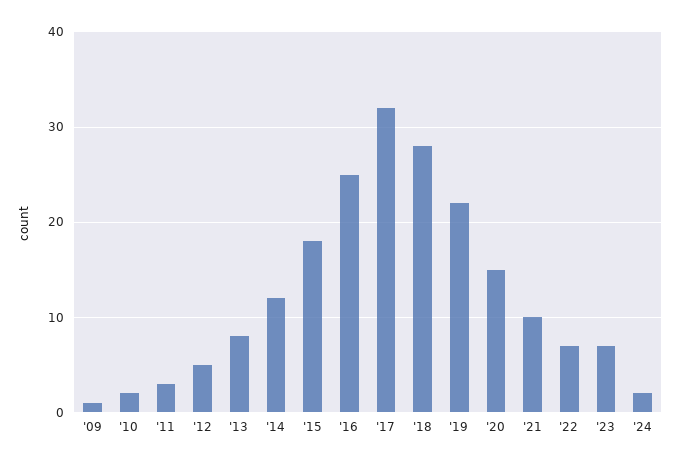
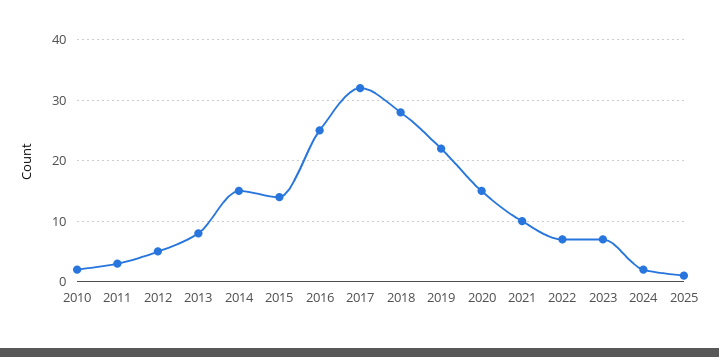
'09: 1 -> none
'14: 12 -> 15
'15: 18 -> 14
2025: none -> 1

